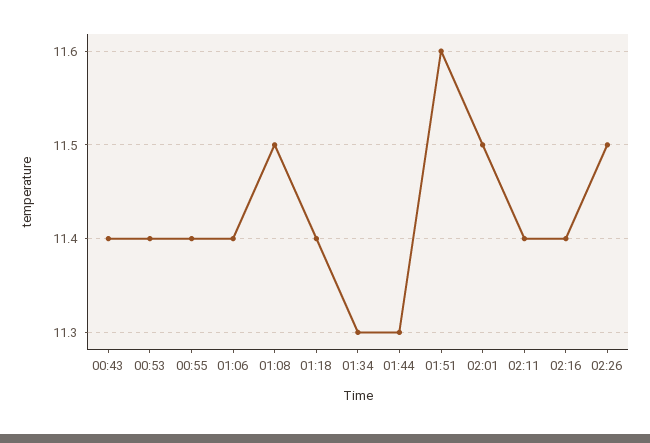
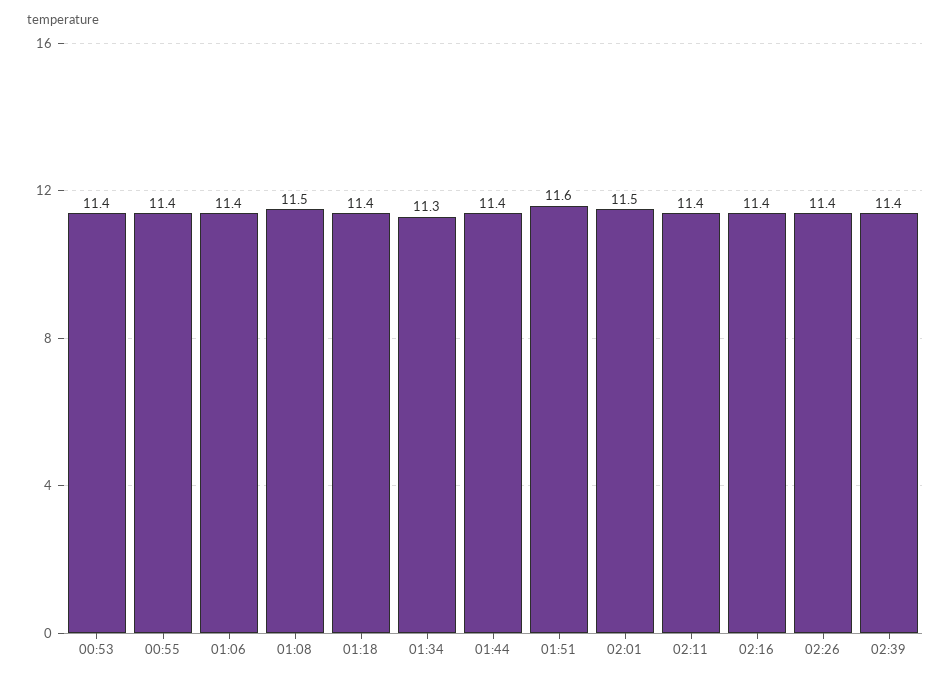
00:43: 11.4 -> none
01:44: 11.3 -> 11.4
02:26: 11.5 -> 11.4
02:39: none -> 11.4

